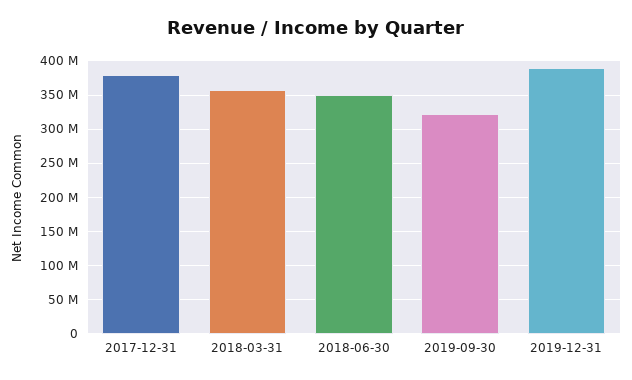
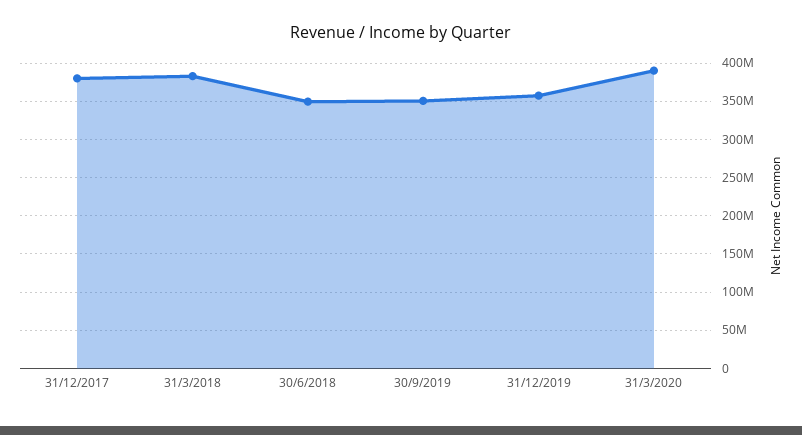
2018-03-31: 360000000 -> 380000000
2019-09-30: 320000000 -> 350000000
2019-12-31: 390000000 -> 360000000
31/3/2020: none -> 390000000

